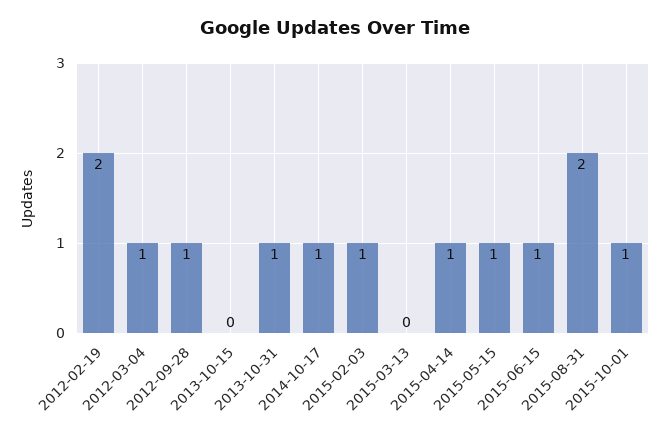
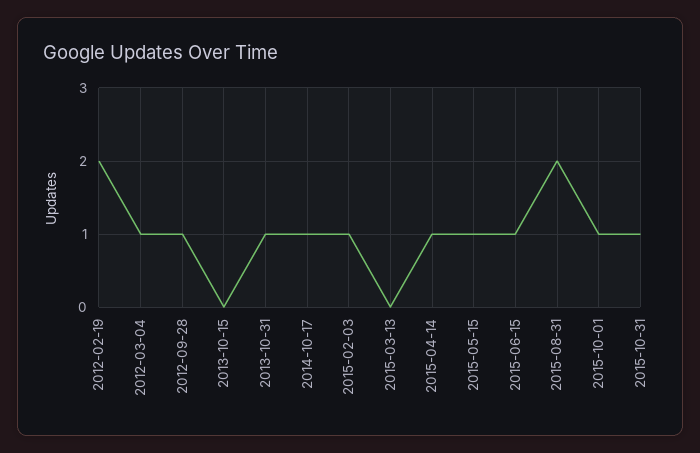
2015-10-31: none -> 1

